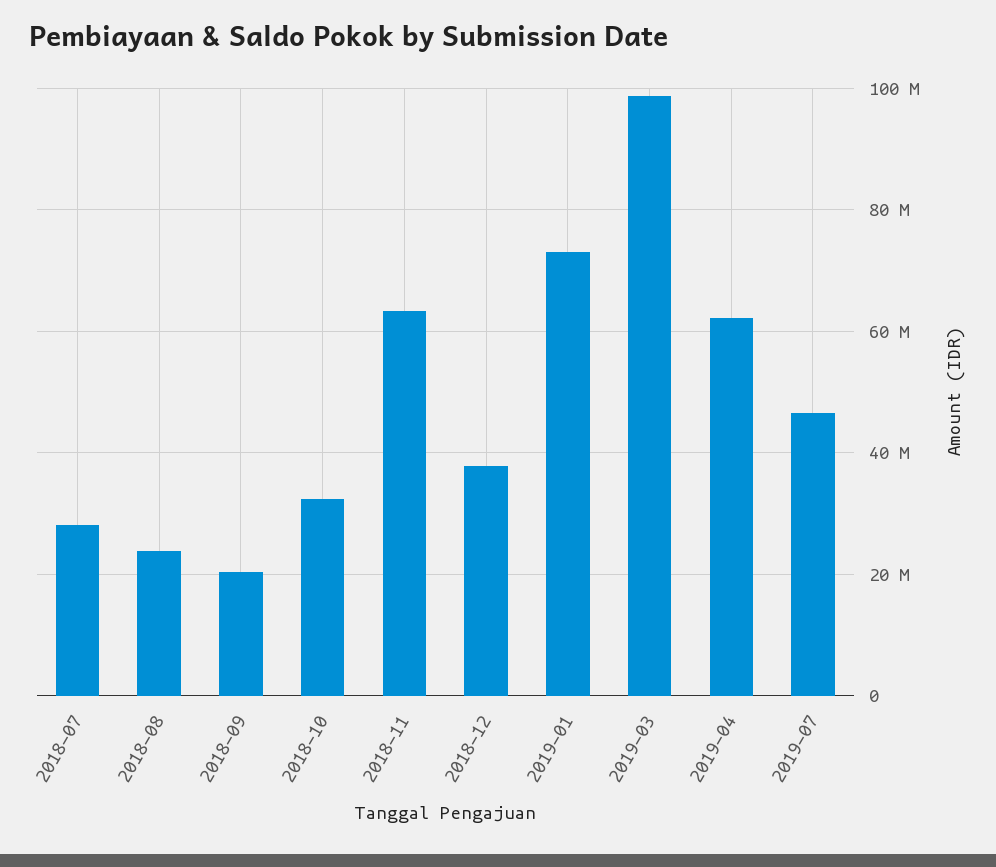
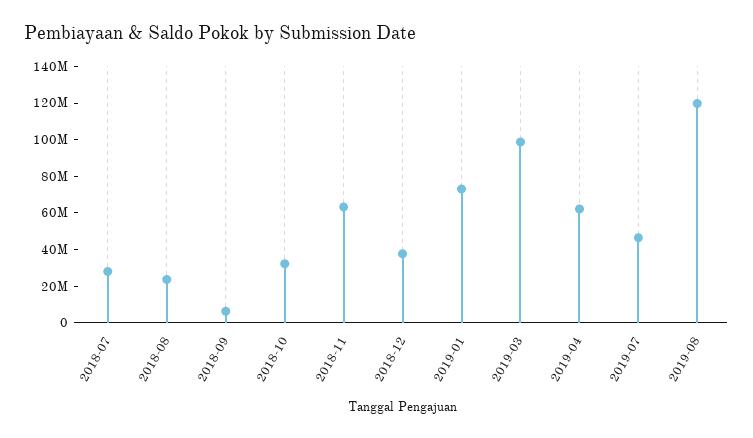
2018-09: 20000000 -> 5000000
2019-08: none -> 120000000

